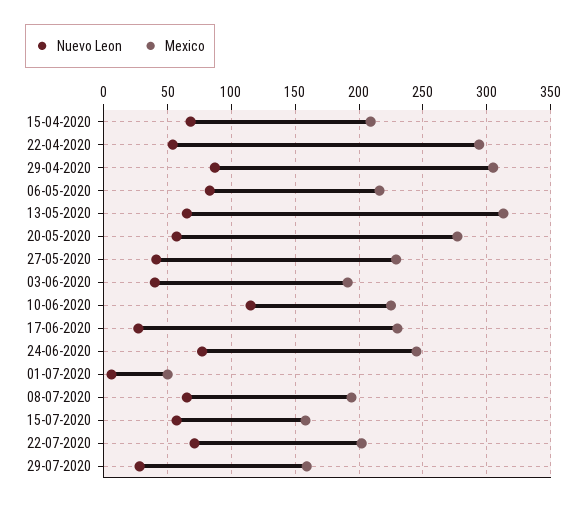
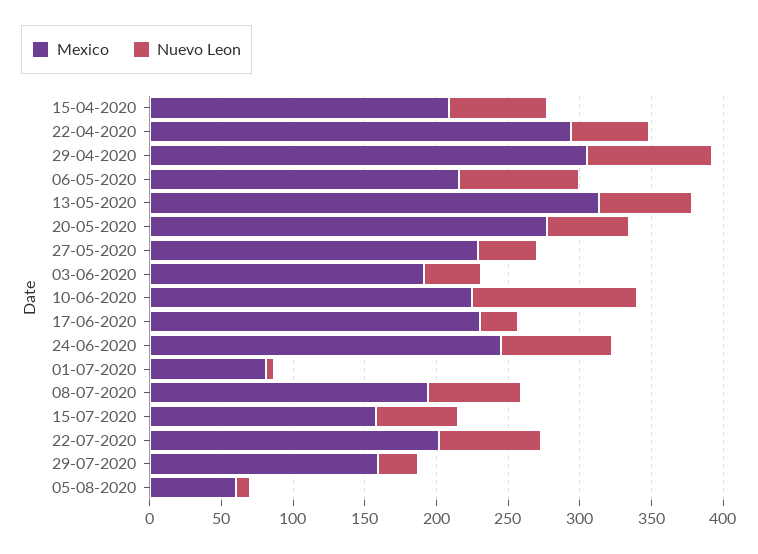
Mexico, 01-07-2020: 50 -> 80
Mexico, 05-08-2020: none -> 60
Nuevo Leon, 05-08-2020: none -> 10

